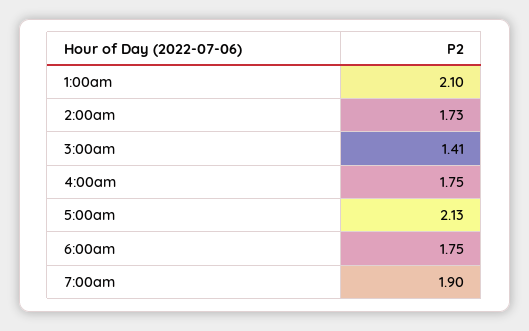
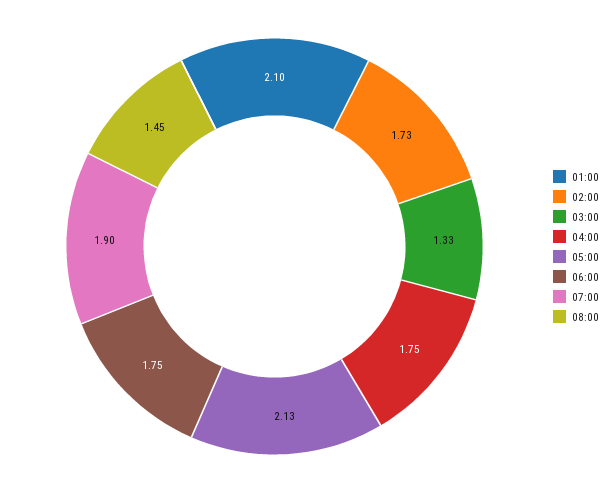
3:00am: 1.41 -> 1.33
08:00: none -> 1.45

